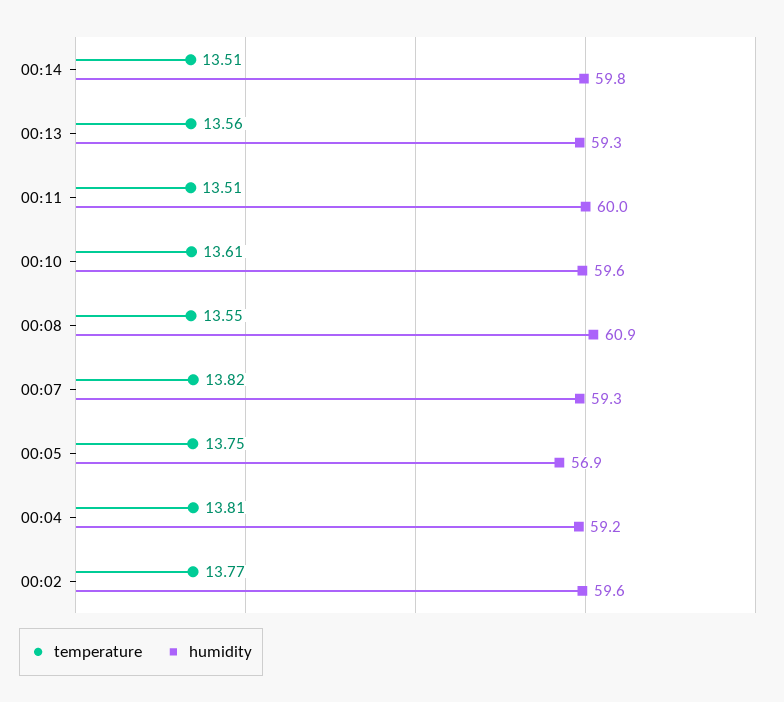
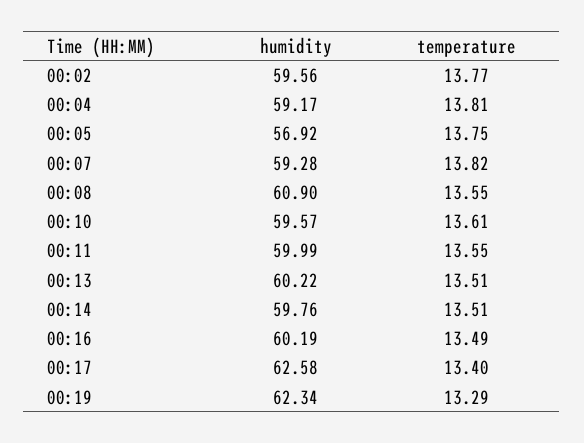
temperature, 00:13: 13.56 -> 13.51
humidity, 00:13: 59.3 -> 60.22
temperature, 00:11: 13.51 -> 13.55
humidity, 00:16: none -> 60.19
temperature, 00:16: none -> 13.49
humidity, 00:17: none -> 62.58
temperature, 00:17: none -> 13.4
humidity, 00:19: none -> 62.34
temperature, 00:19: none -> 13.29

